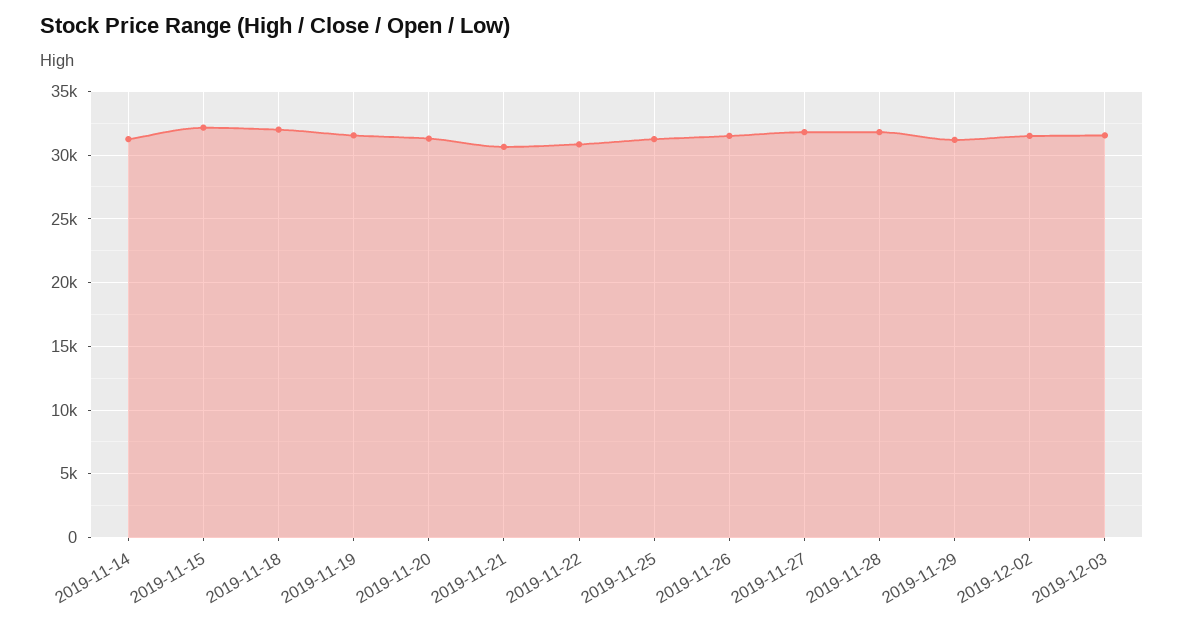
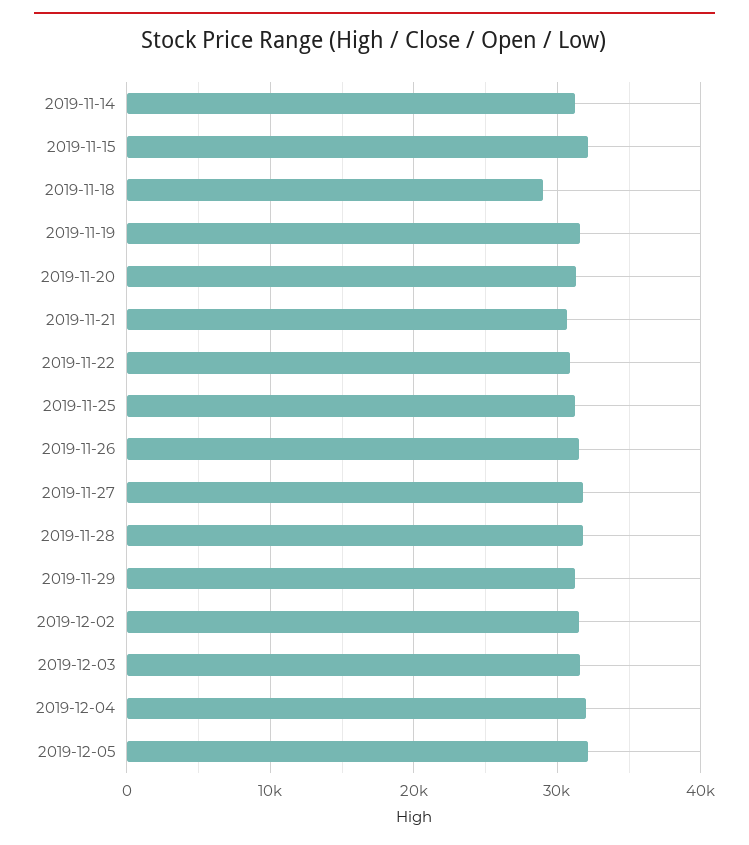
2019-11-18: 32000 -> 29000
2019-12-04: none -> 32000
2019-12-05: none -> 32000

